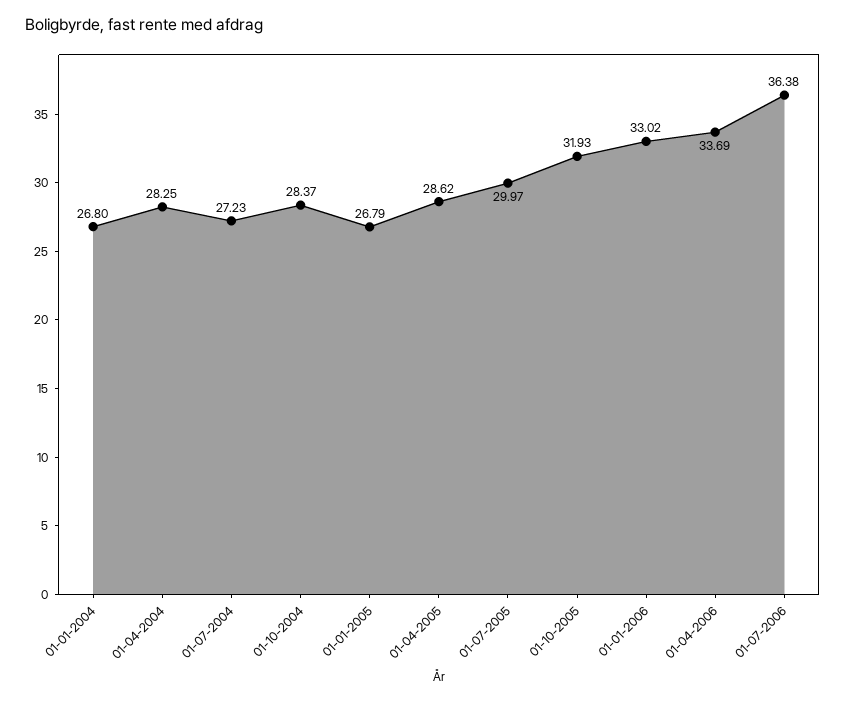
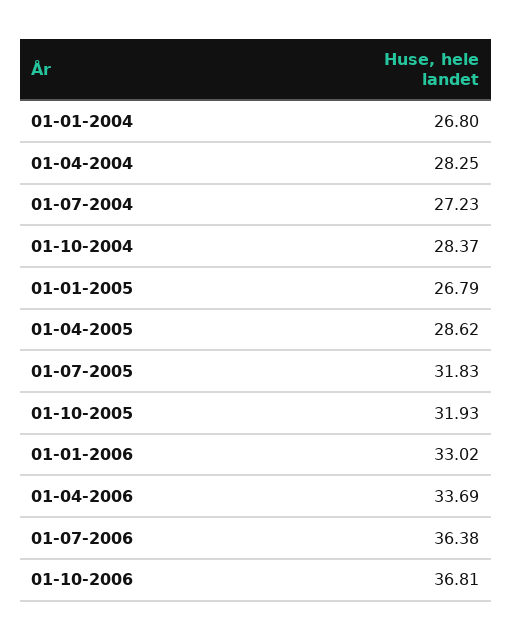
01-07-2005: 29.97 -> 31.83
01-10-2006: none -> 36.81

